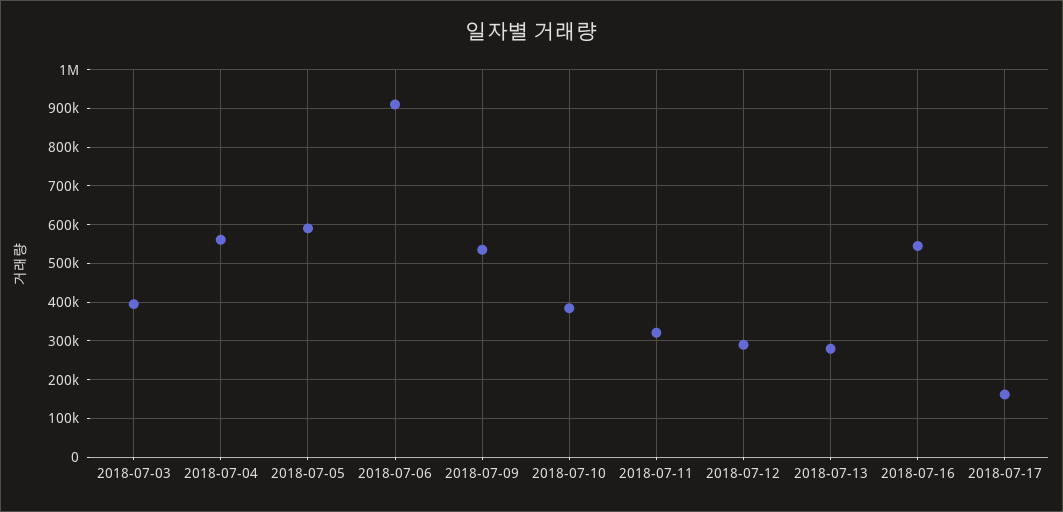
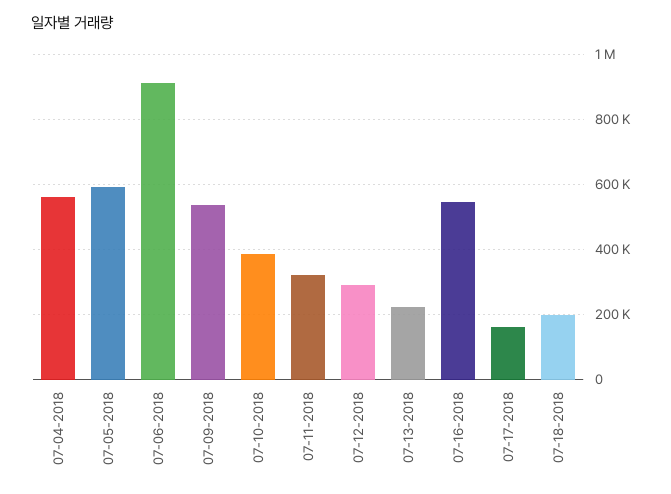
2018-07-03: 400000 -> none
2018-07-13: 280000 -> 220000
07-18-2018: none -> 200000

